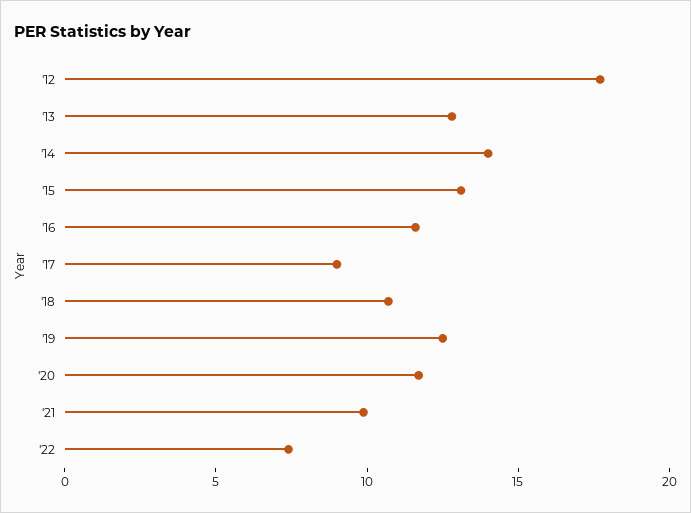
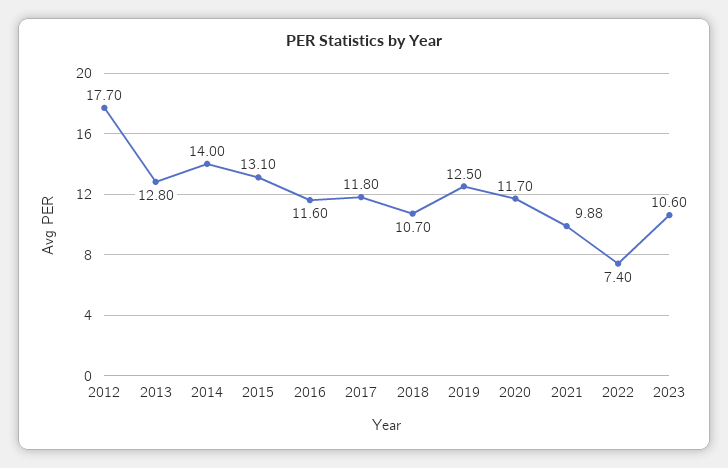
'17: 9 -> 11.8
2023: none -> 10.6

